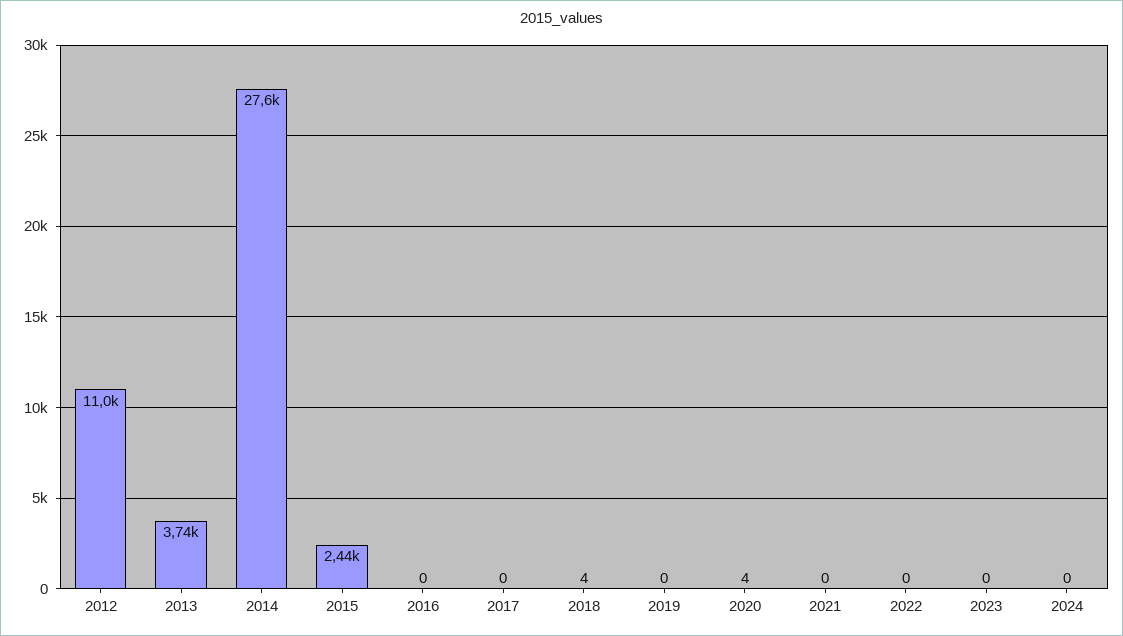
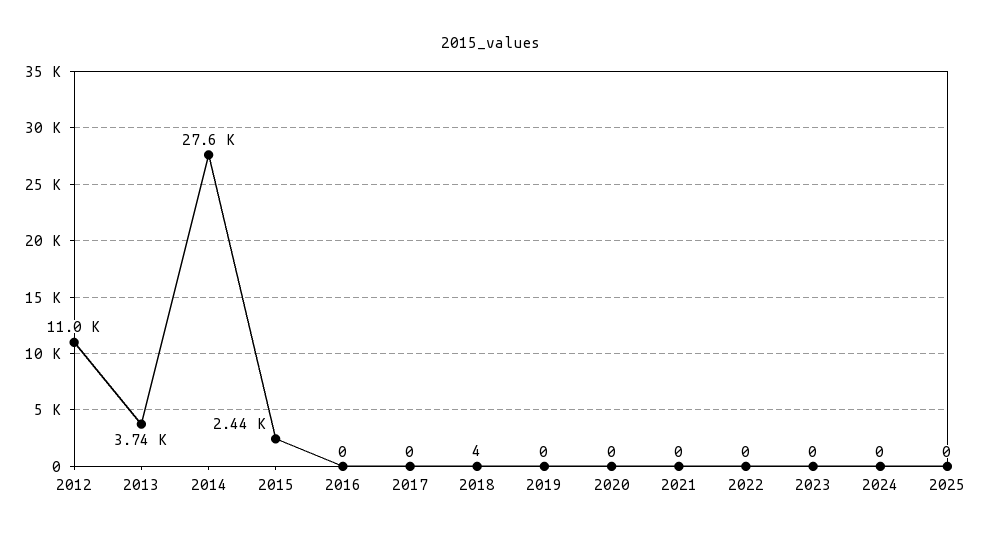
2020: 4 -> 0
2025: none -> 0

